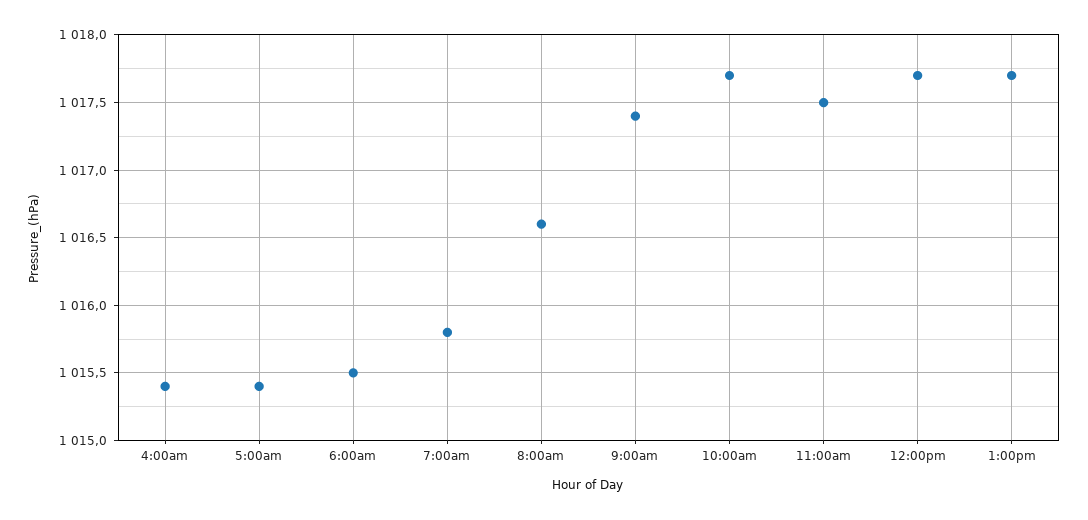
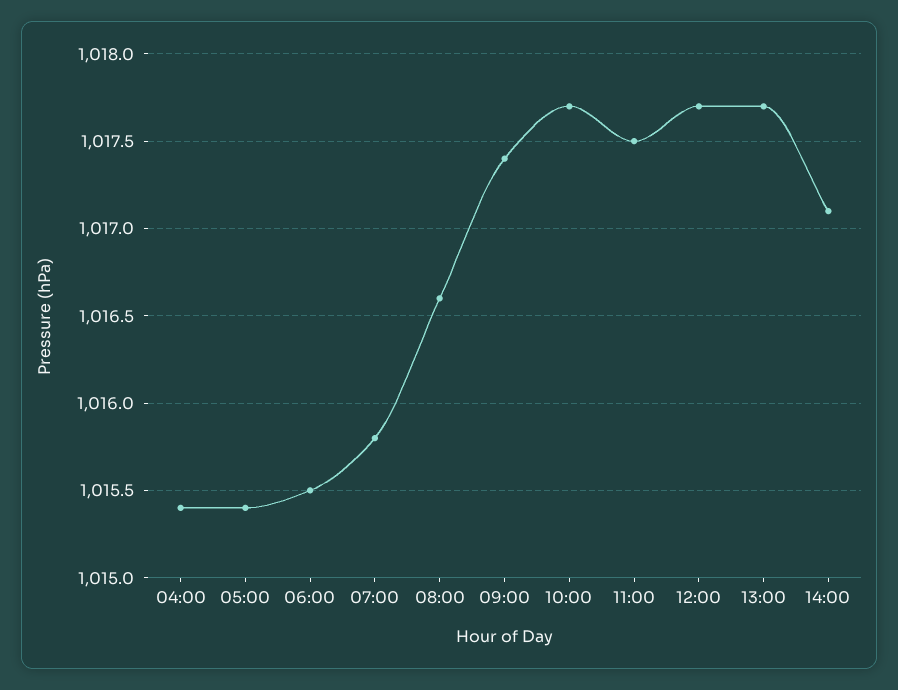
14:00: none -> 1017.1

